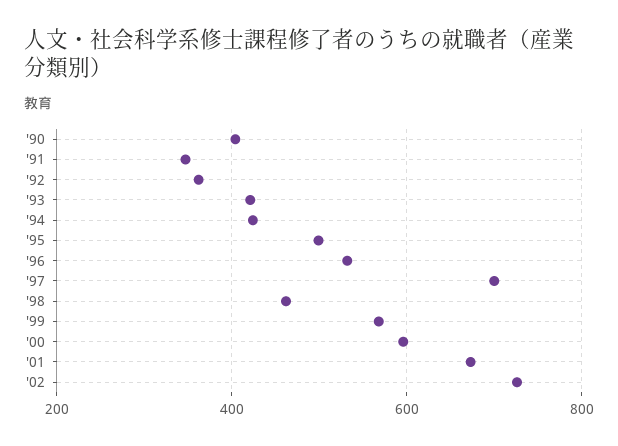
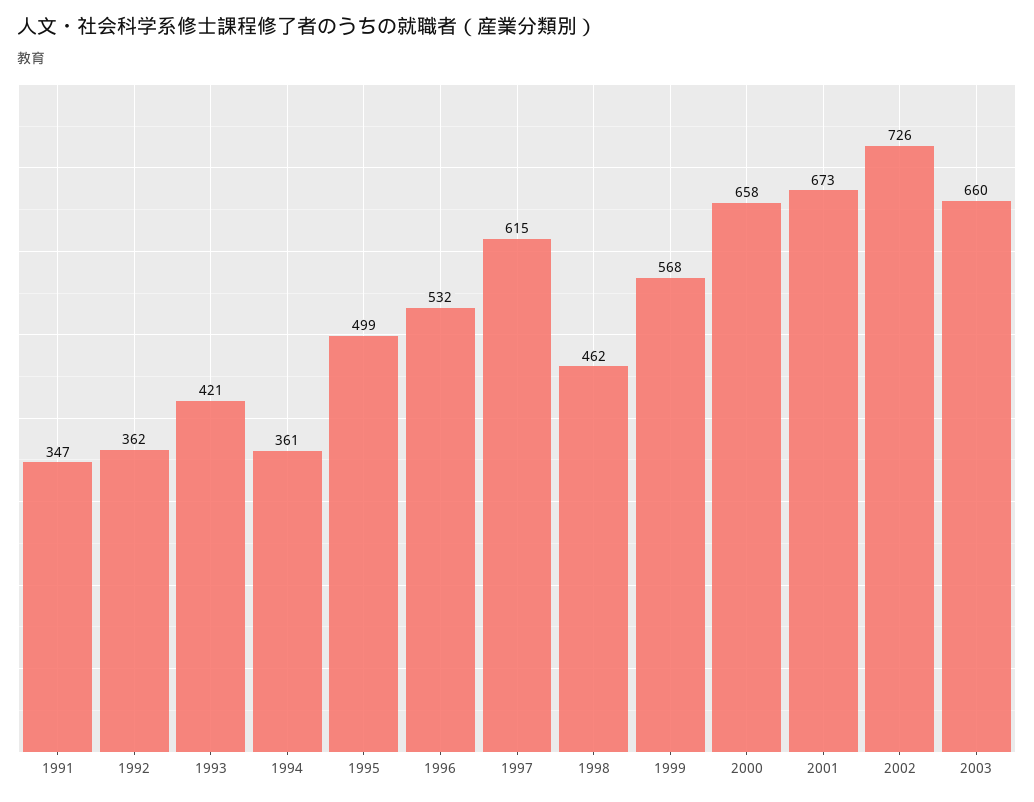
'90: 400 -> none
'94: 420 -> 361
'97: 700 -> 615
'00: 600 -> 658
2003: none -> 660

